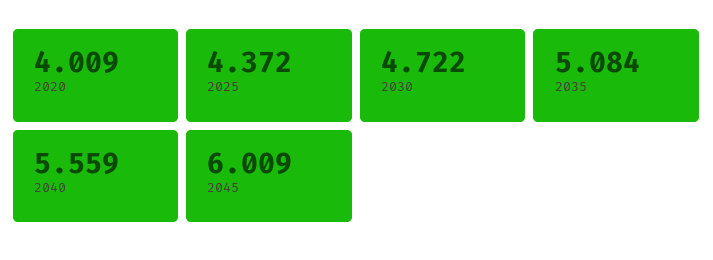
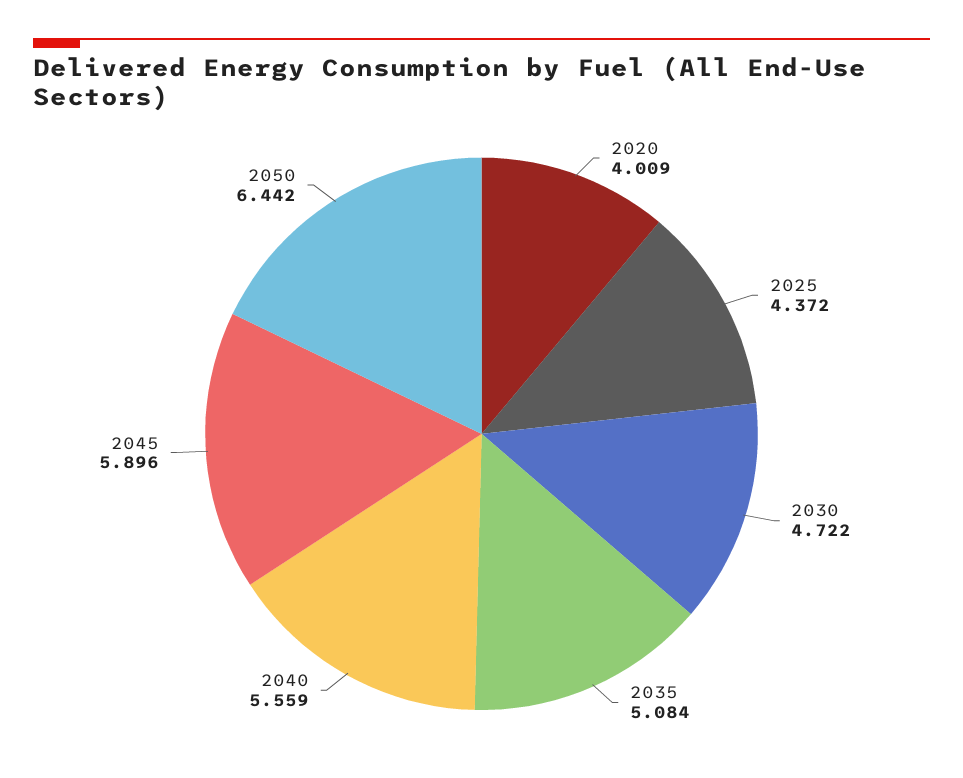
2045: 6.009 -> 5.896
2050: none -> 6.442

